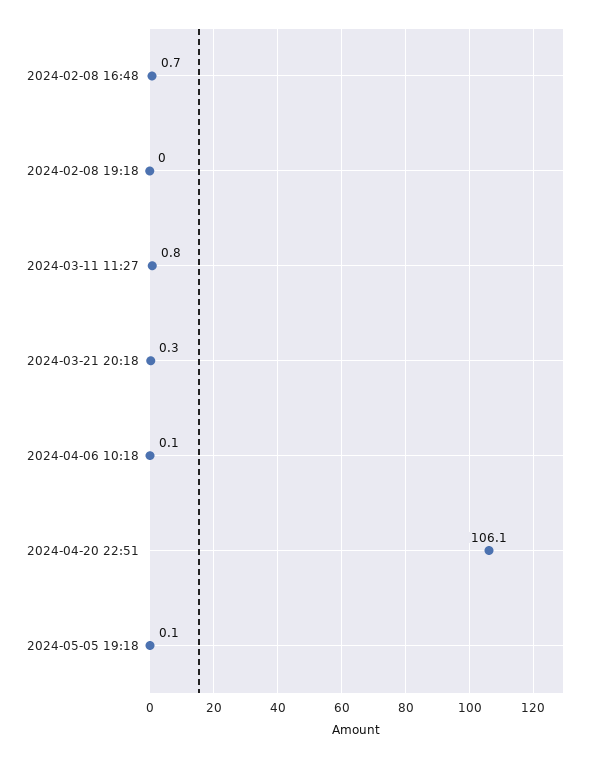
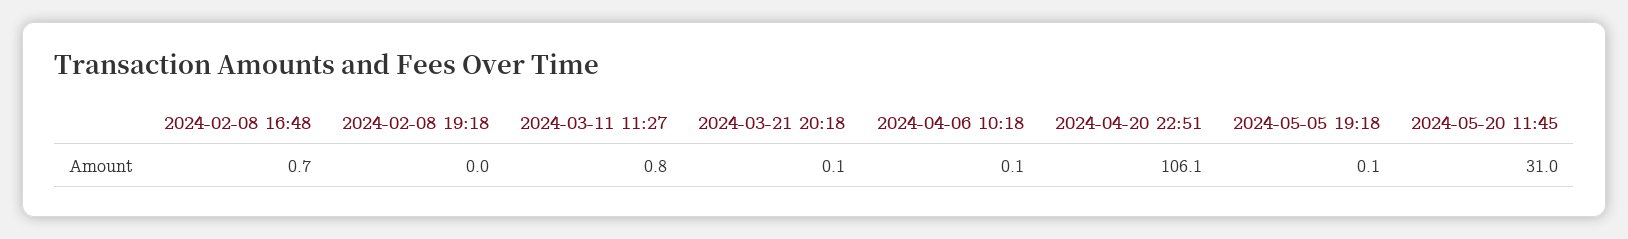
2024-03-21 20:18: 0.3 -> 0.1
2024-05-20 11:45: none -> 31

